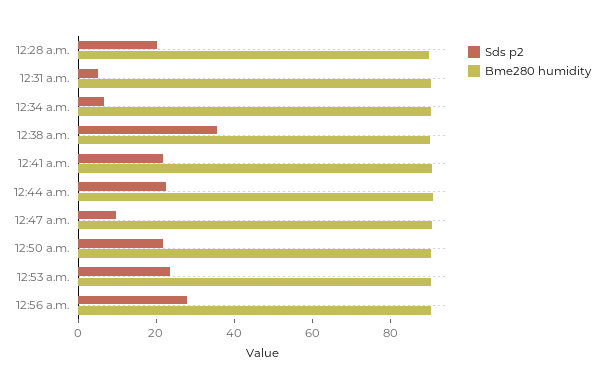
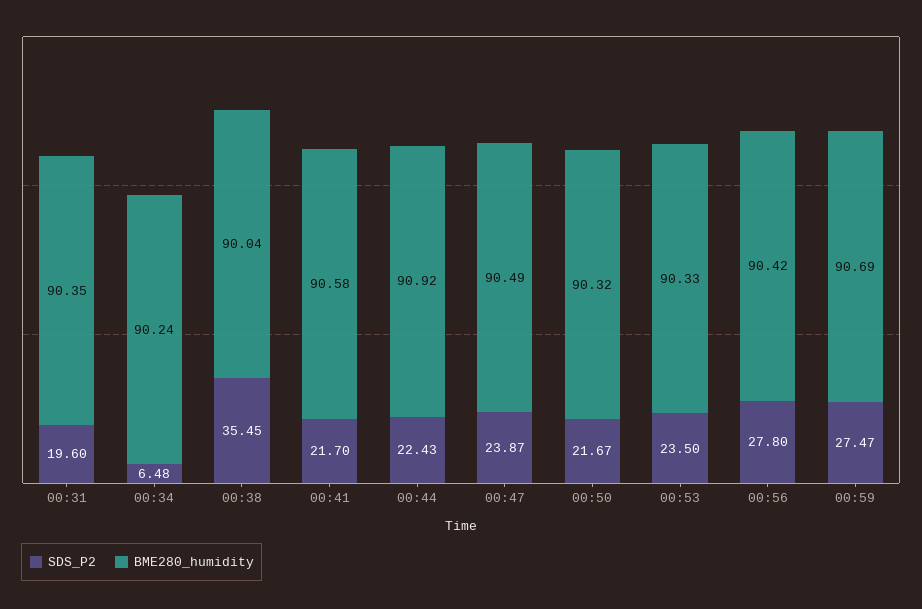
Sds p2, 12:28 a.m.: 20 -> none
Bme280 humidity, 12:28 a.m.: 90 -> none
Sds p2, 12:31 a.m.: 5 -> 19.6
Sds p2, 12:47 a.m.: 10 -> 23.87
Sds p2, 00:59: none -> 27.47
Bme280 humidity, 00:59: none -> 90.69

